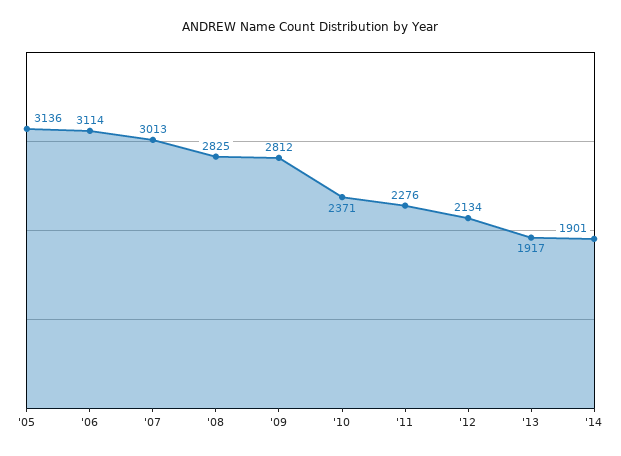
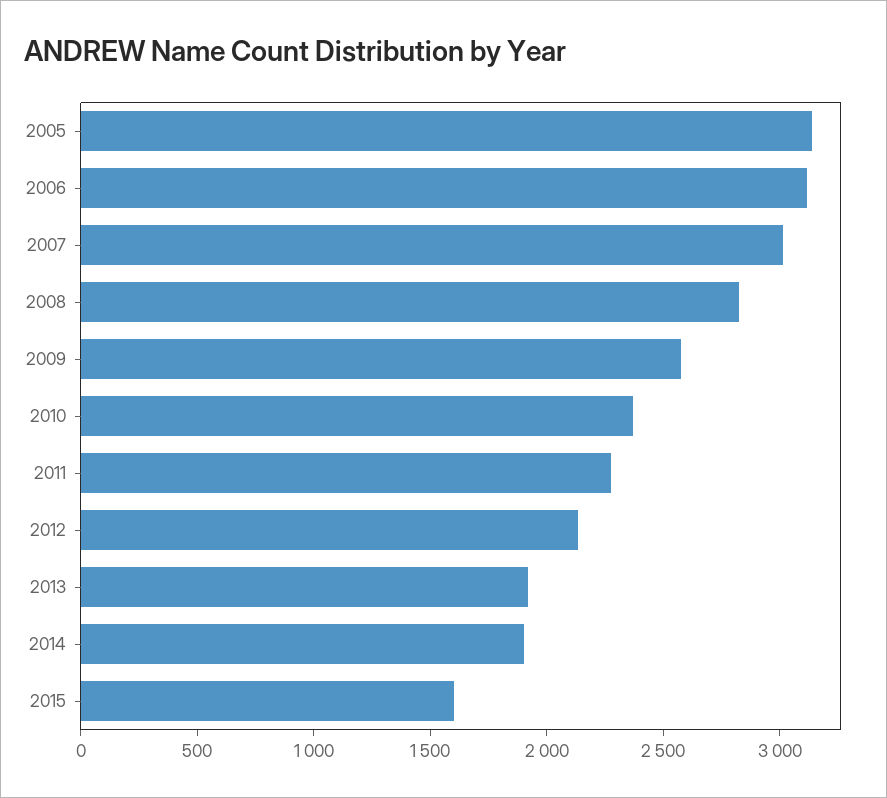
'09: 2812 -> 2600
2015: none -> 1600

